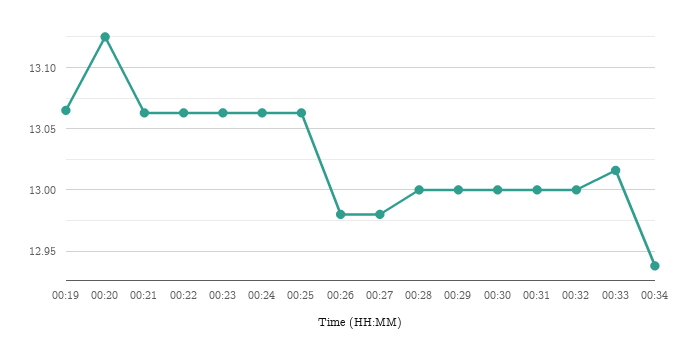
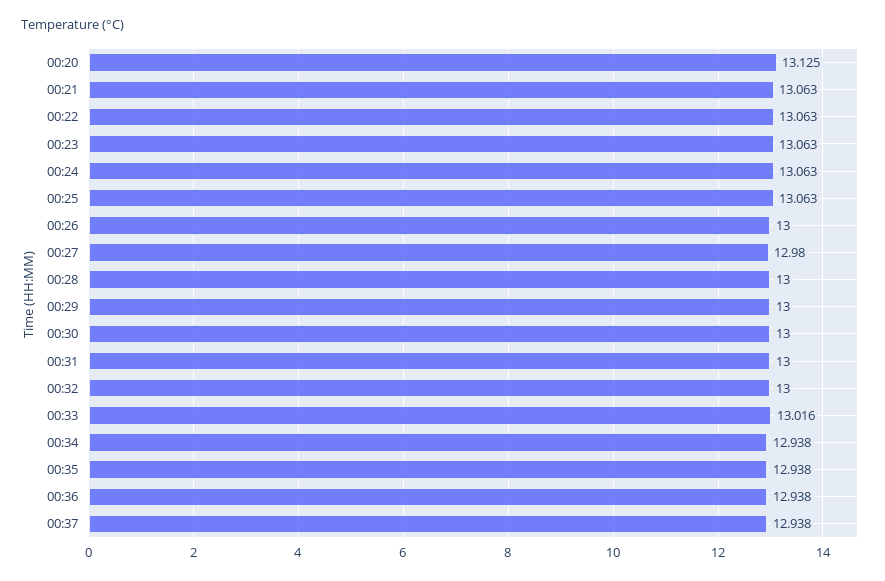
00:19: 13.065 -> none
00:26: 12.98 -> 13
00:35: none -> 12.938
00:36: none -> 12.938
00:37: none -> 12.938

